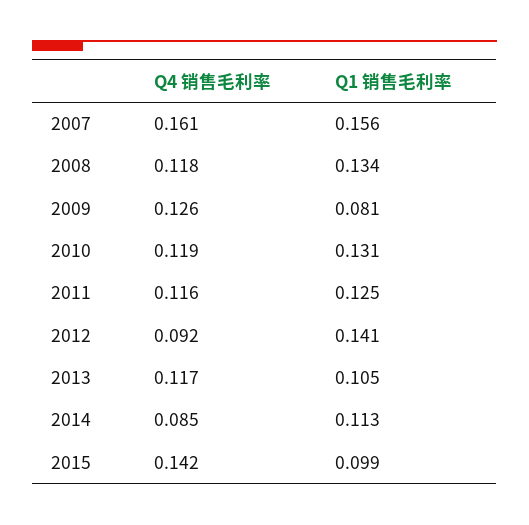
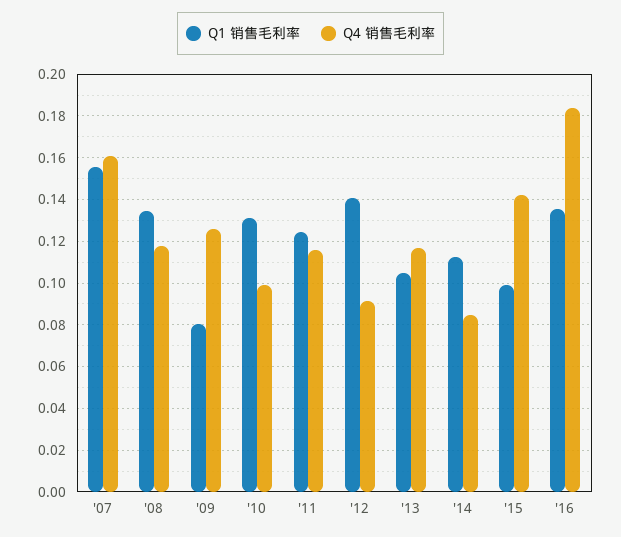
Q4 销售毛利率, 2010: 0.119 -> 0.1
Q1 销售毛利率, '16: none -> 0.135
Q4 销售毛利率, '16: none -> 0.185

